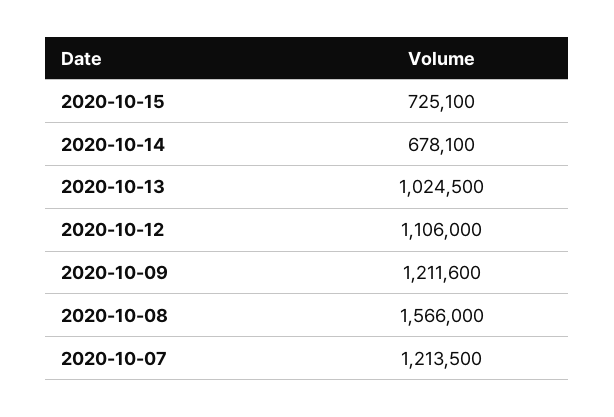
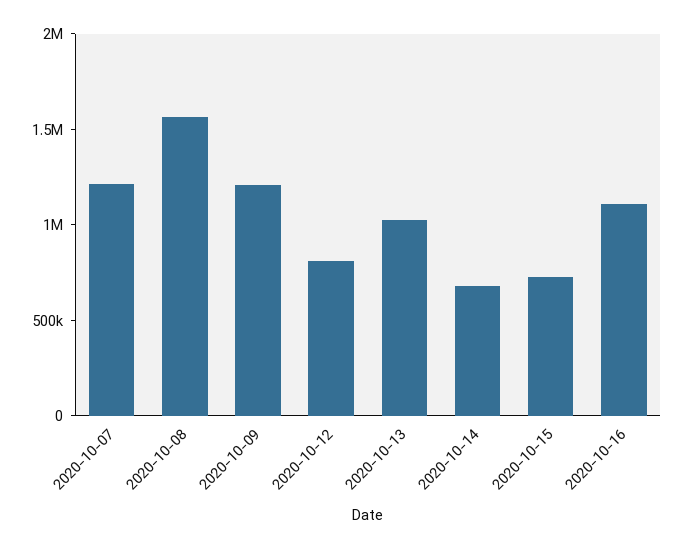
2020-10-12: 1106000 -> 800000
2020-10-16: none -> 1100000

